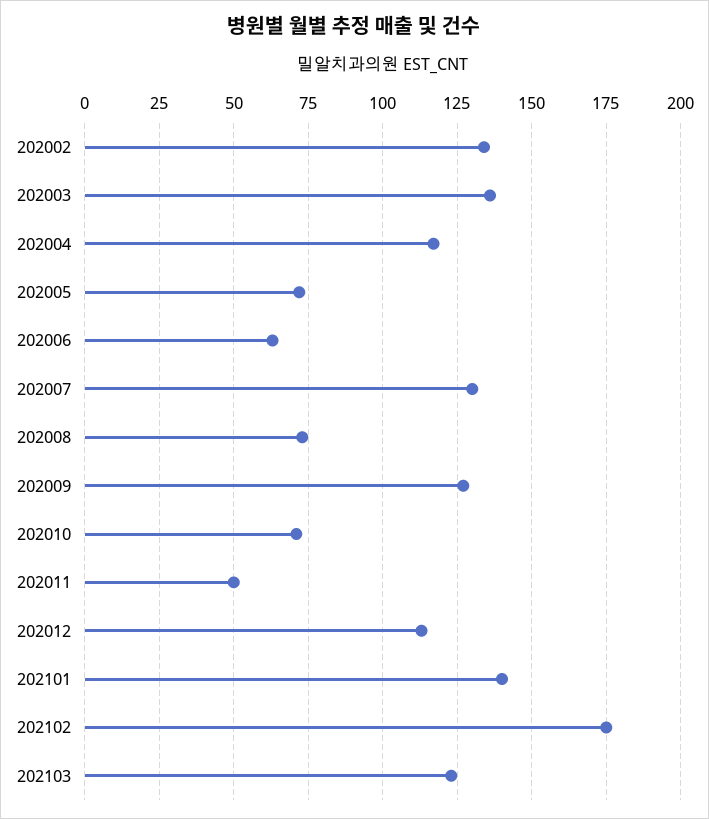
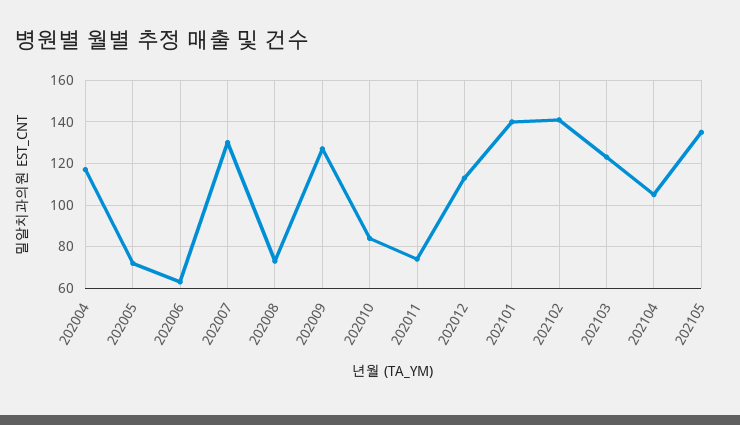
202002: 135 -> none
202003: 135 -> none
202010: 70 -> 85
202011: 50 -> 75
202102: 175 -> 140
202104: none -> 105
202105: none -> 135

